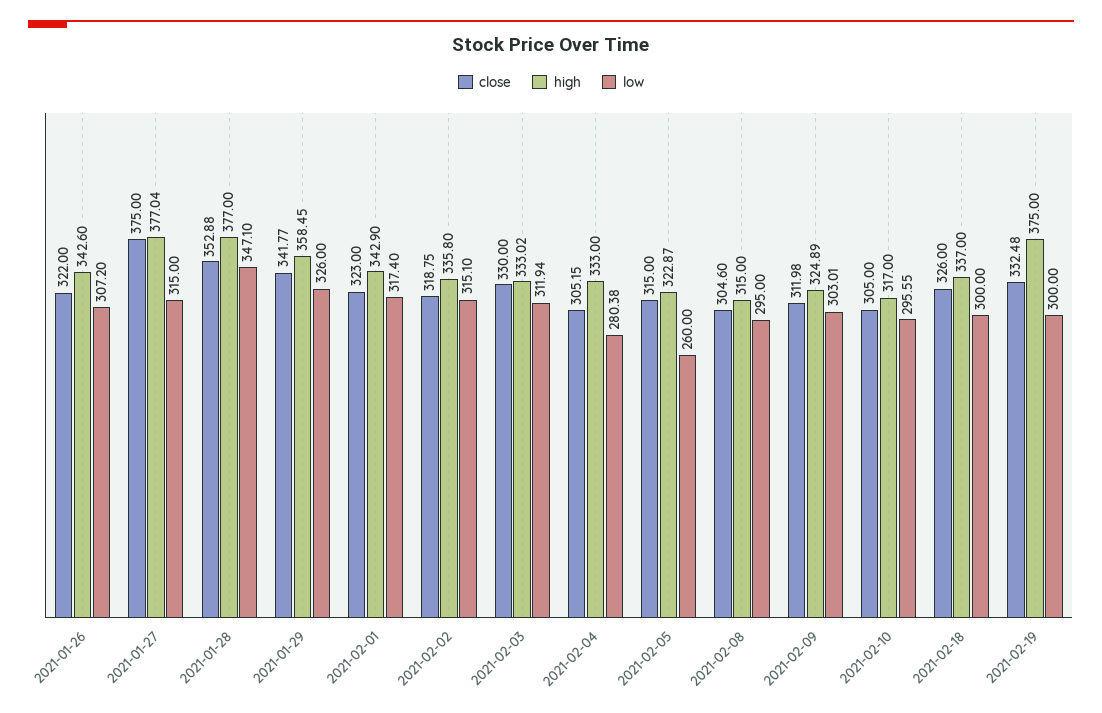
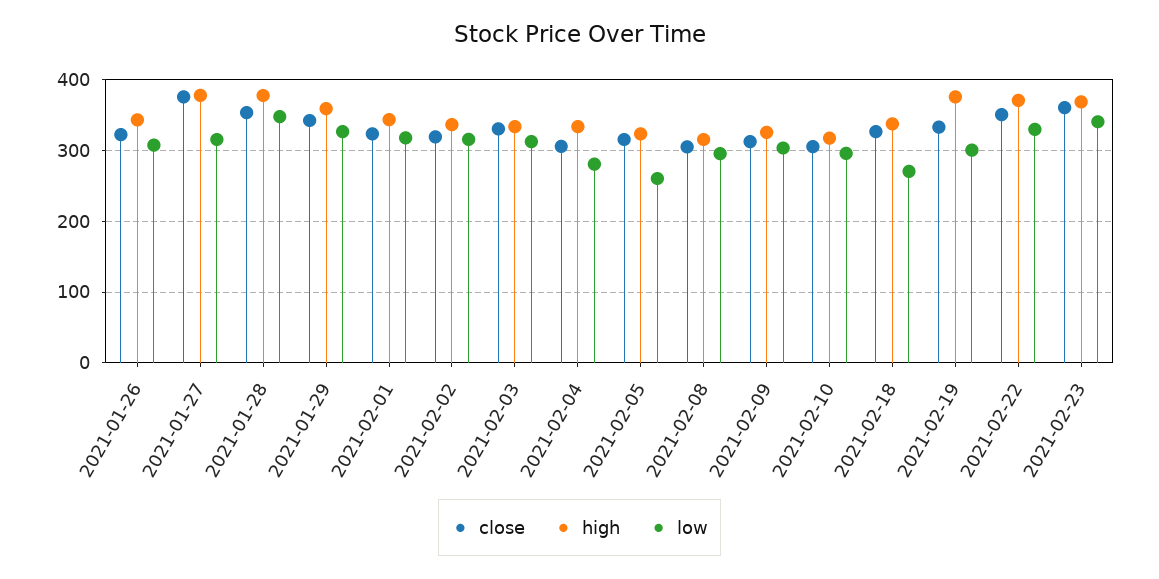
low, 2021-02-18: 300 -> 270
close, 2021-02-22: none -> 350
high, 2021-02-22: none -> 370
low, 2021-02-22: none -> 330
close, 2021-02-23: none -> 360
high, 2021-02-23: none -> 370
low, 2021-02-23: none -> 340

